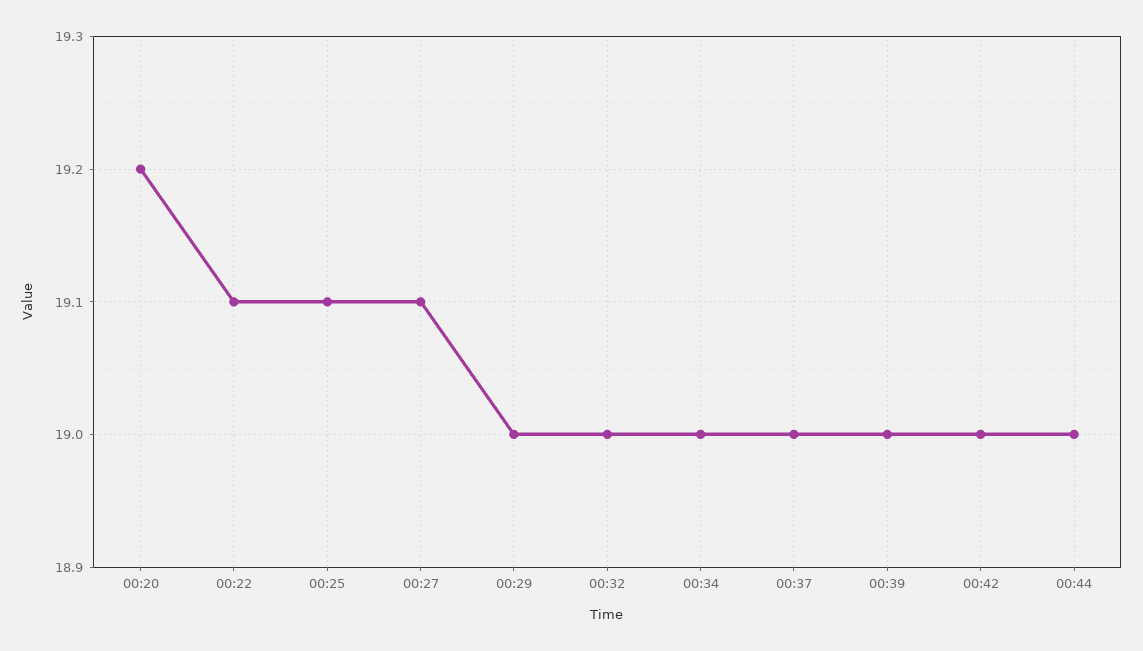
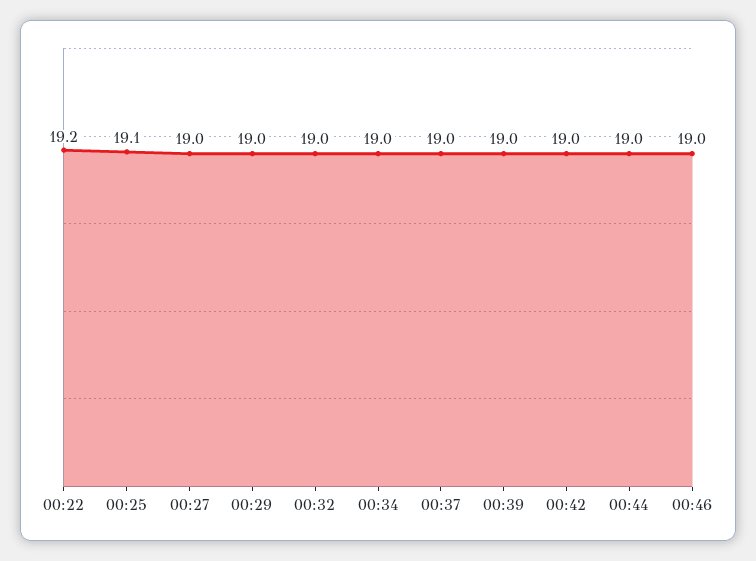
00:20: 19.2 -> none
00:22: 19.1 -> 19.2
00:27: 19.1 -> 19
00:46: none -> 19

